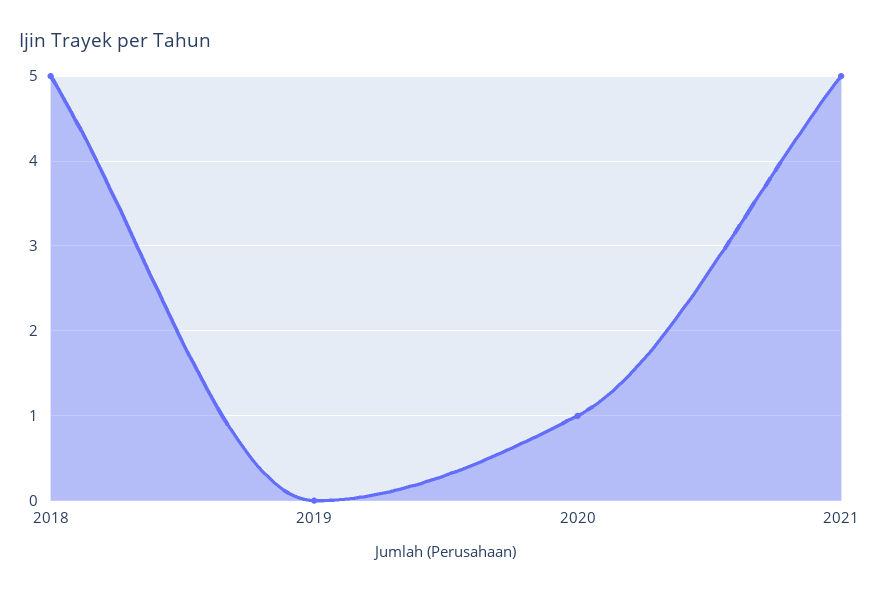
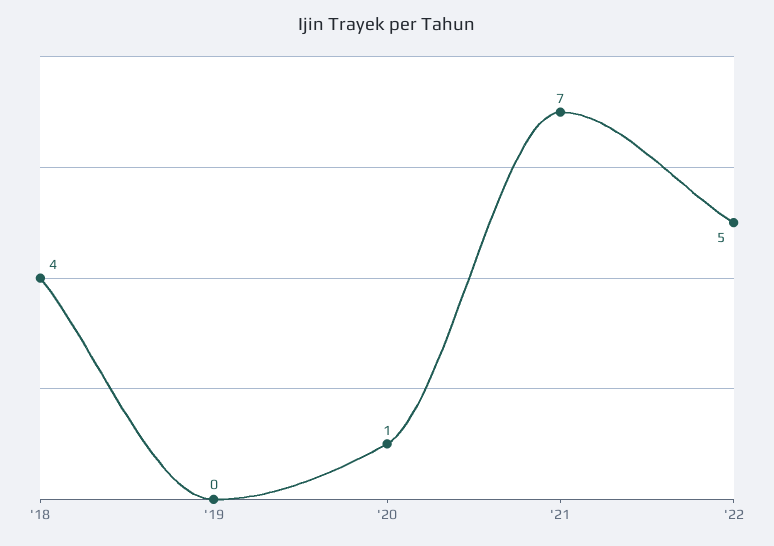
2018: 5 -> 4
2021: 5 -> 7
'22: none -> 5

